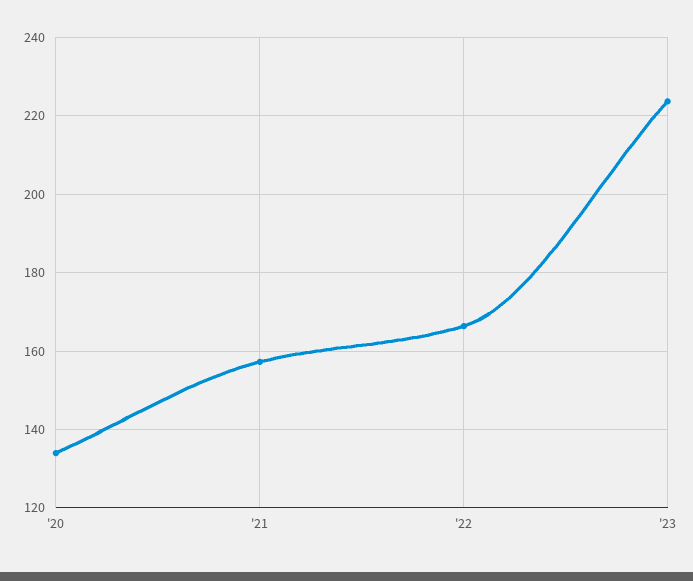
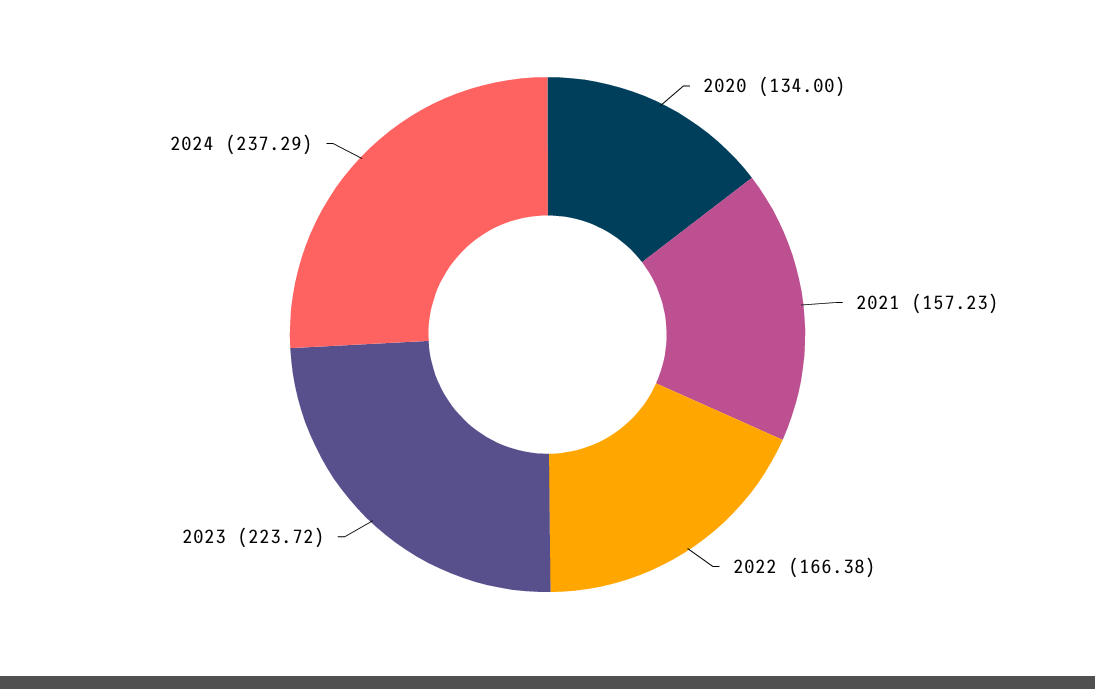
2024: none -> 237.29

